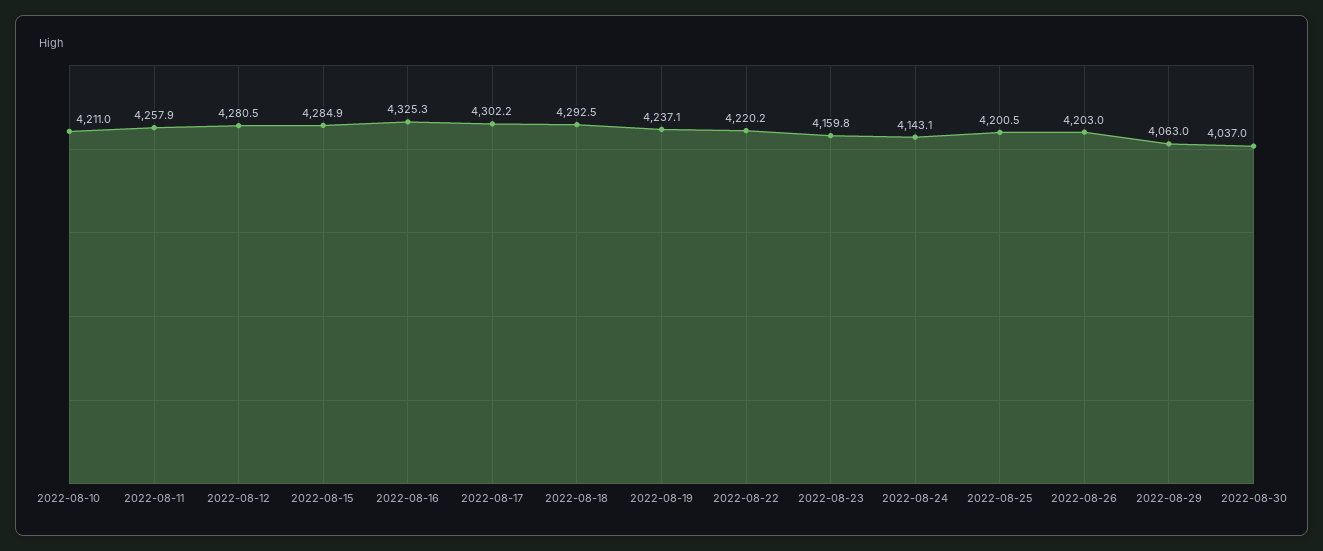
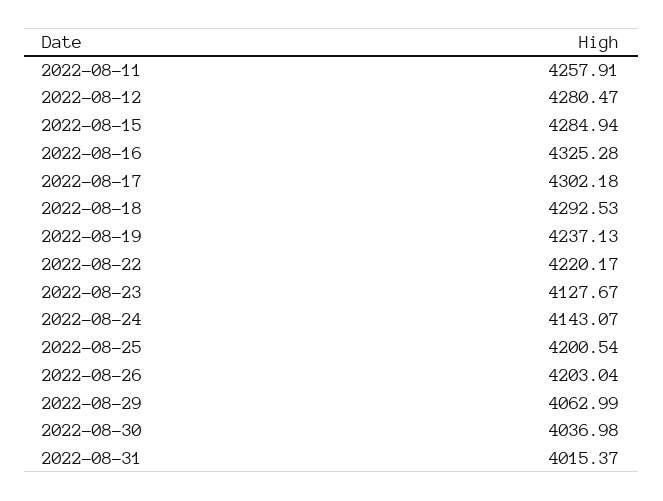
2022-08-10: 4211 -> none
2022-08-23: 4159.8 -> 4127.67
2022-08-31: none -> 4015.37

